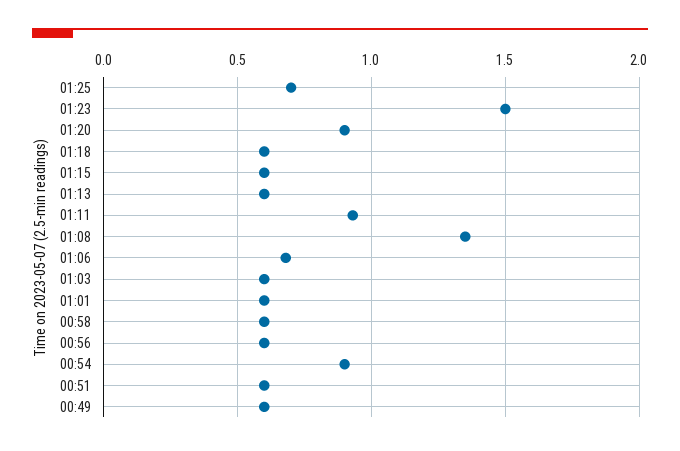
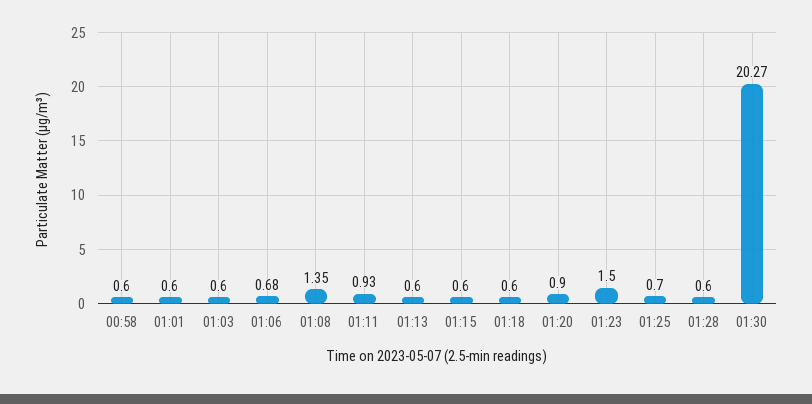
00:56: 0.6 -> none
00:54: 0.9 -> none
00:51: 0.6 -> none
00:49: 0.6 -> none
01:28: none -> 0.6
01:30: none -> 20.27

